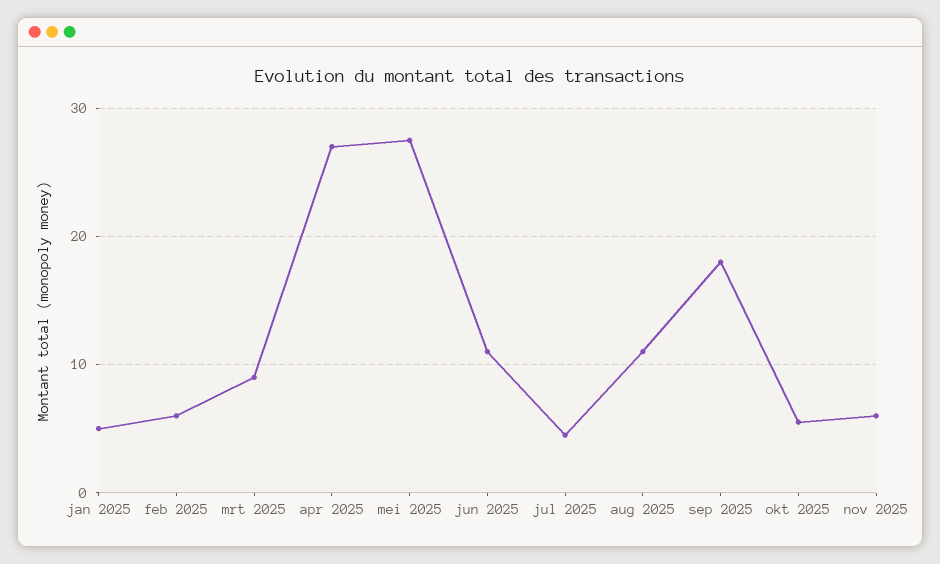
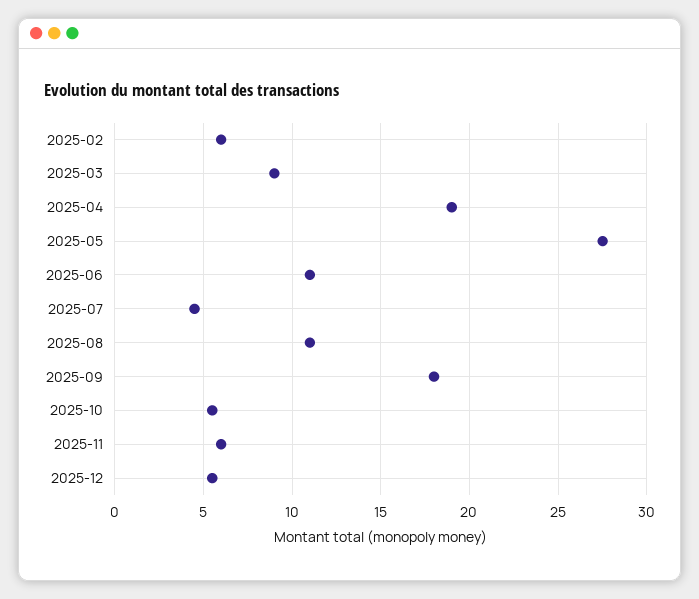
jan 2025: 5 -> none
apr 2025: 27 -> 19
2025-12: none -> 5.5

